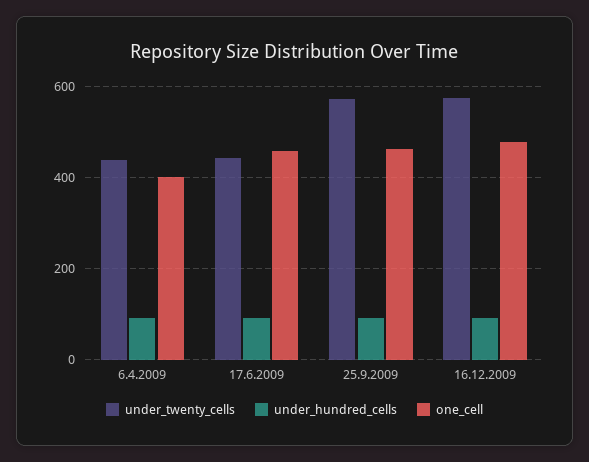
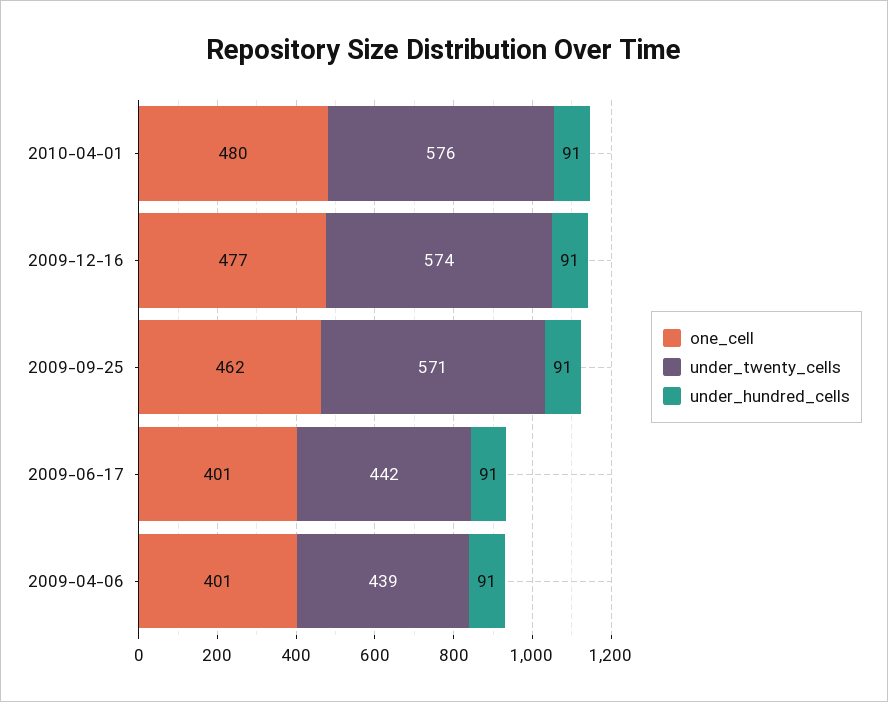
one_cell, 17.6.2009: 460 -> 401
one_cell, 2010-04-01: none -> 480
under_twenty_cells, 2010-04-01: none -> 576
under_hundred_cells, 2010-04-01: none -> 91

